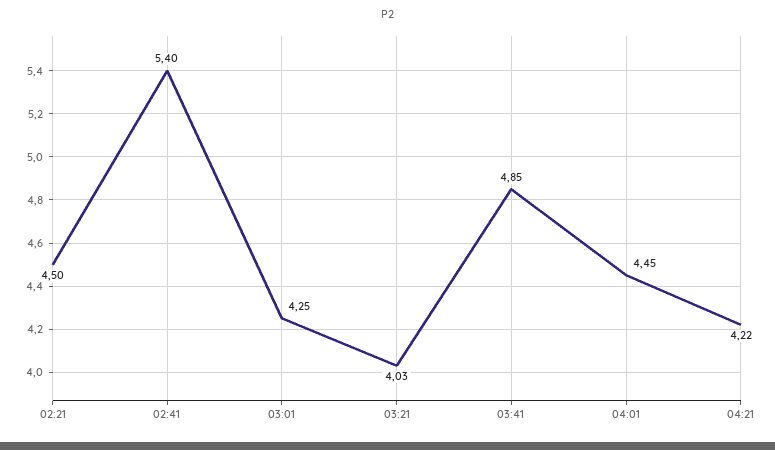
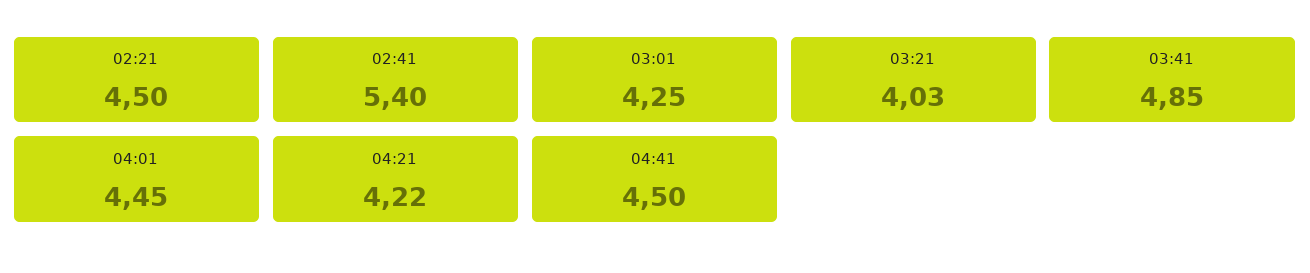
04:41: none -> 4.5

